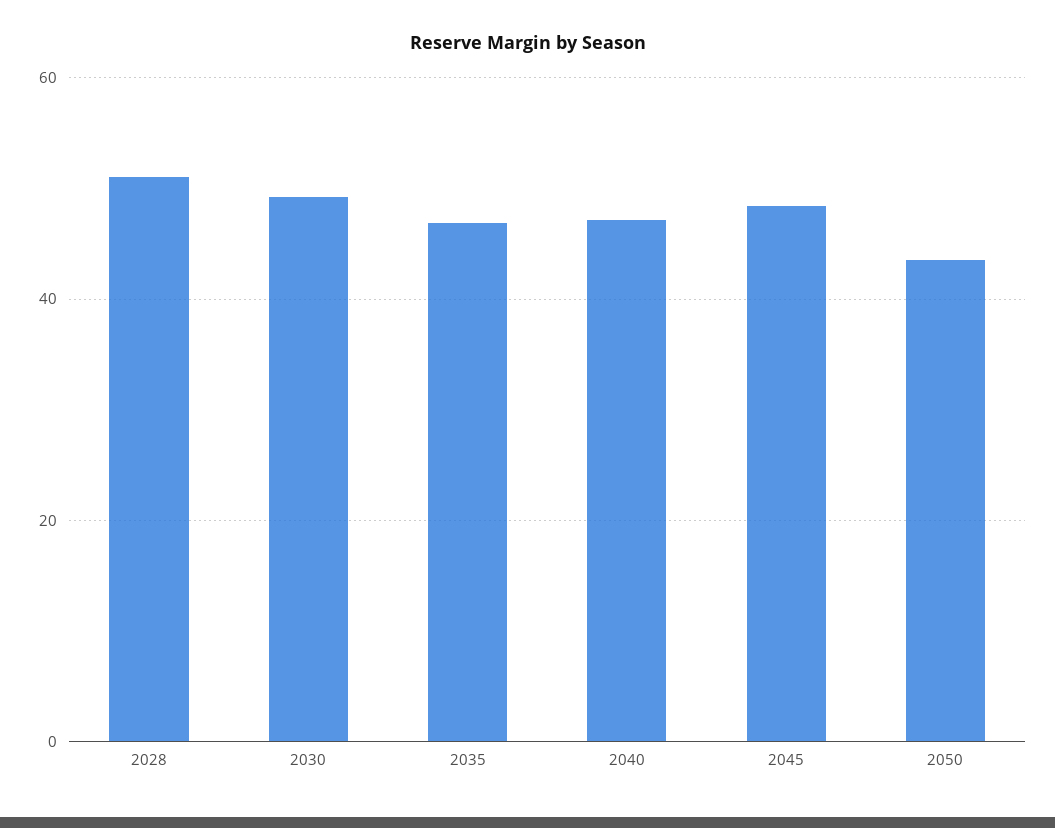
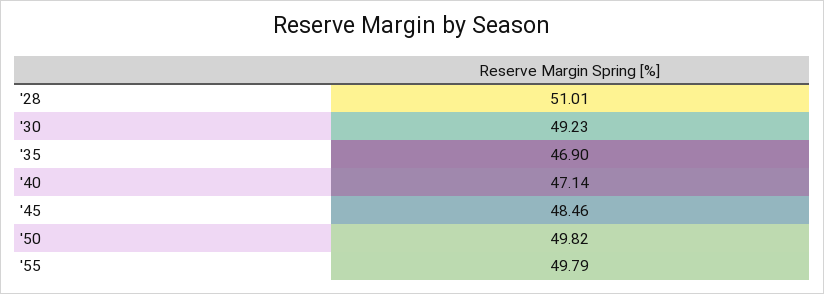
2050: 44 -> 49.82
'55: none -> 49.79

